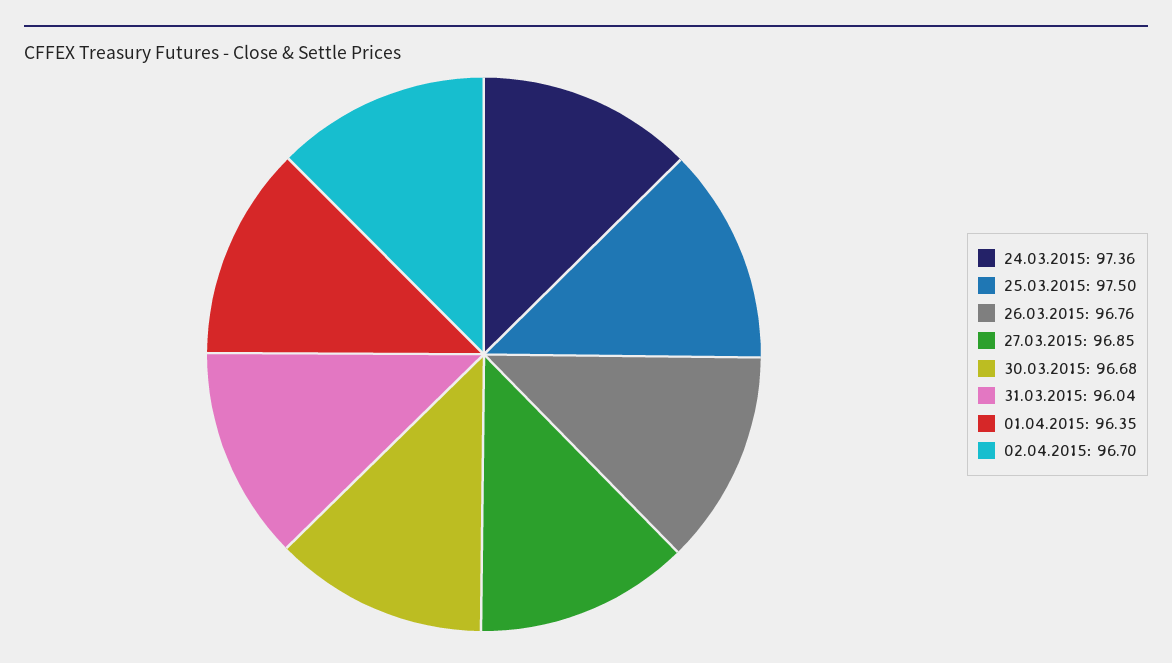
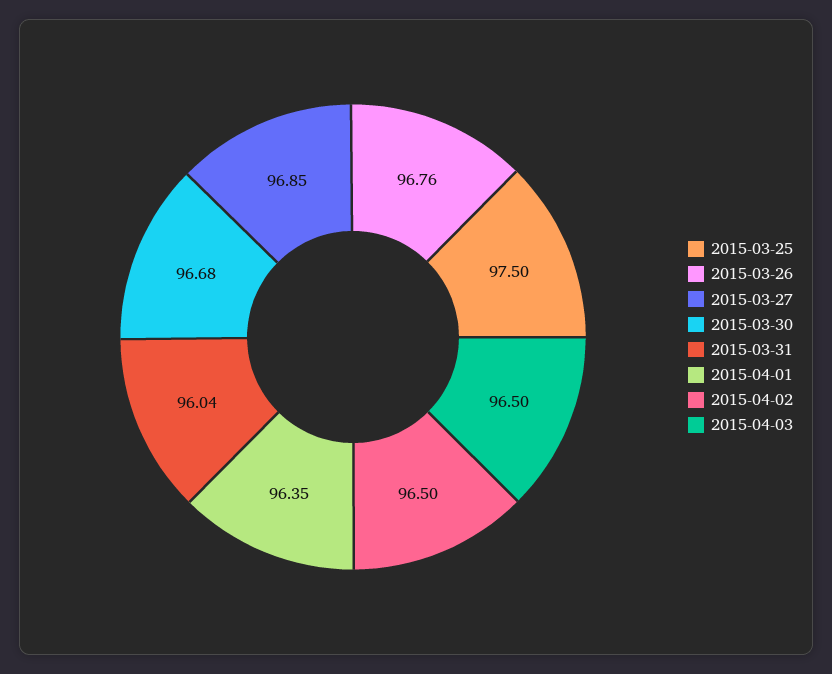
24.03.2015: 97.36 -> none
02.04.2015: 96.7 -> 96.5
2015-04-03: none -> 96.5

